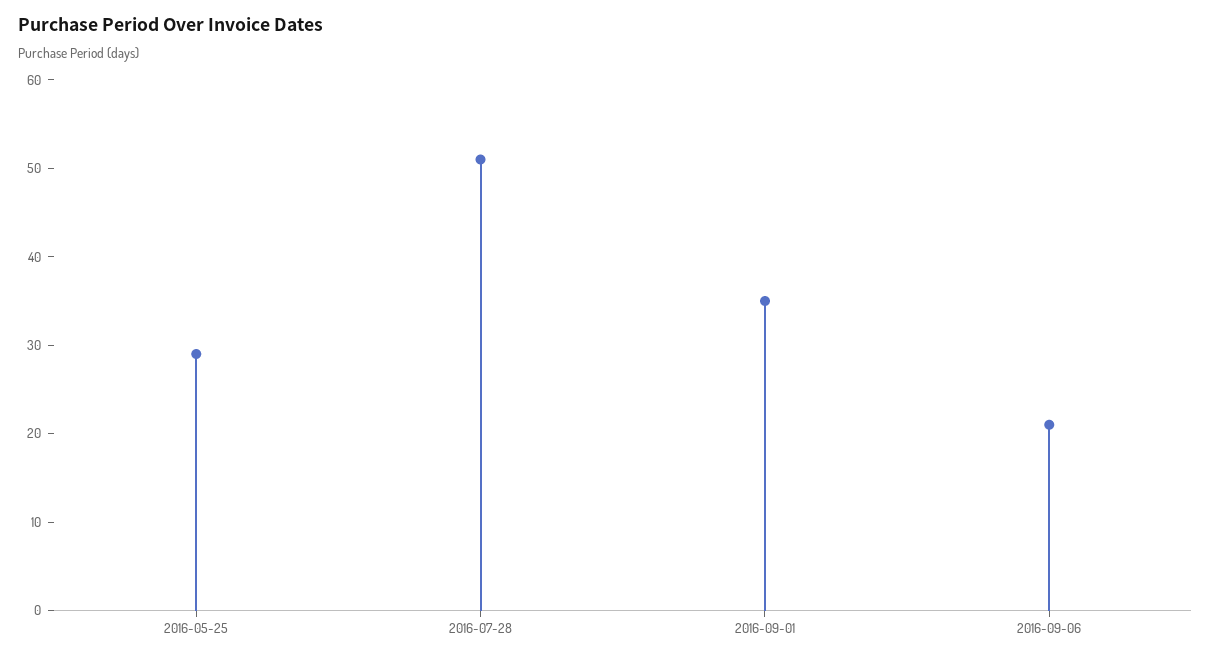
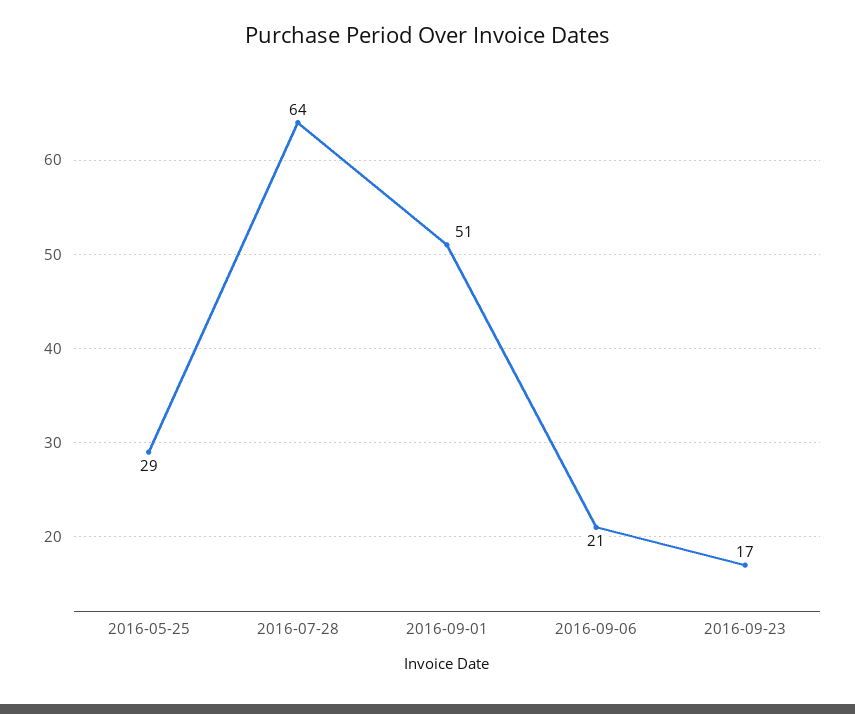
2016-07-28: 51 -> 64
2016-09-01: 35 -> 51
2016-09-23: none -> 17

